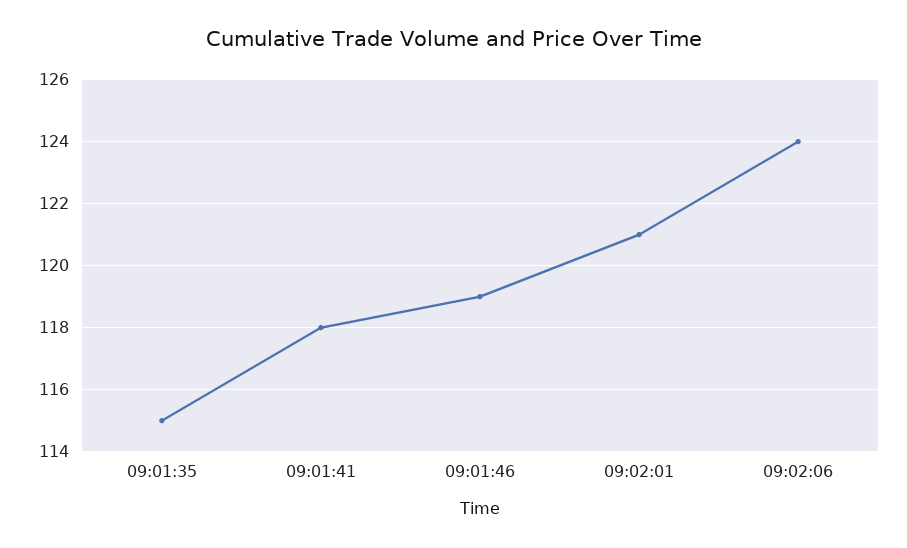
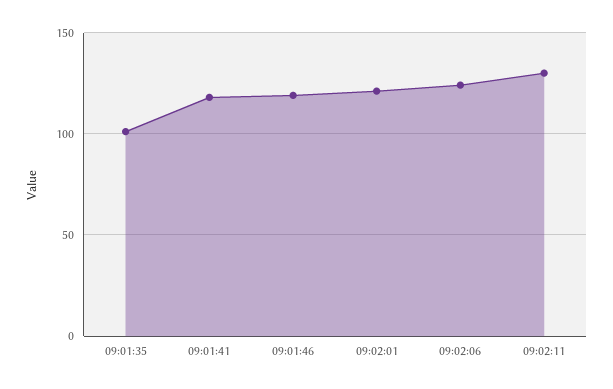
09:01:35: 115 -> 100
09:02:11: none -> 130

